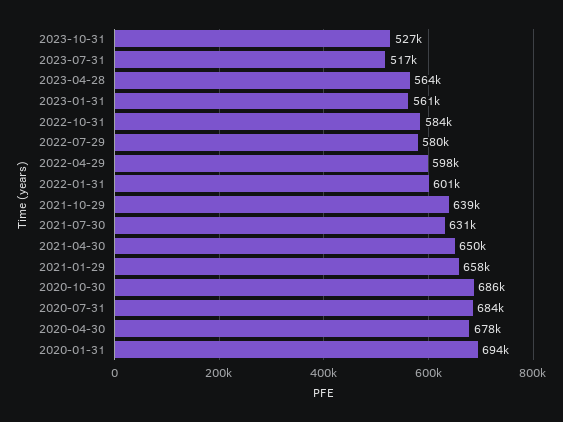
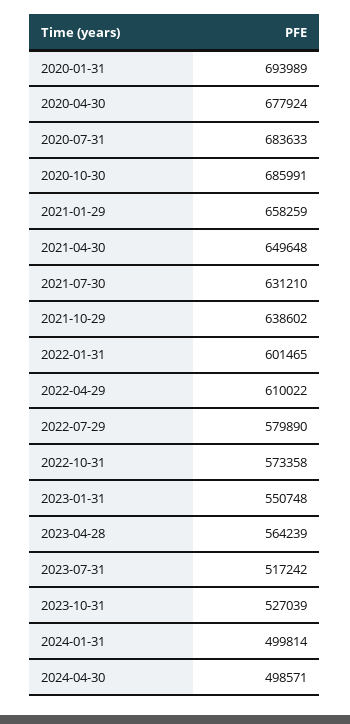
2023-01-31: 561000 -> 550748
2022-10-31: 584000 -> 573358
2022-04-29: 598000 -> 610022
2024-01-31: none -> 499814
2024-04-30: none -> 498571

